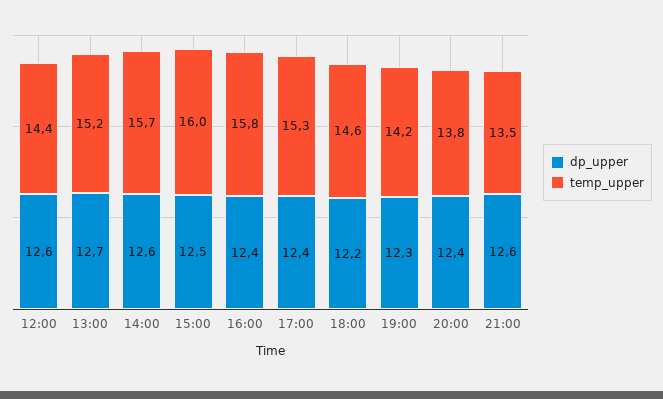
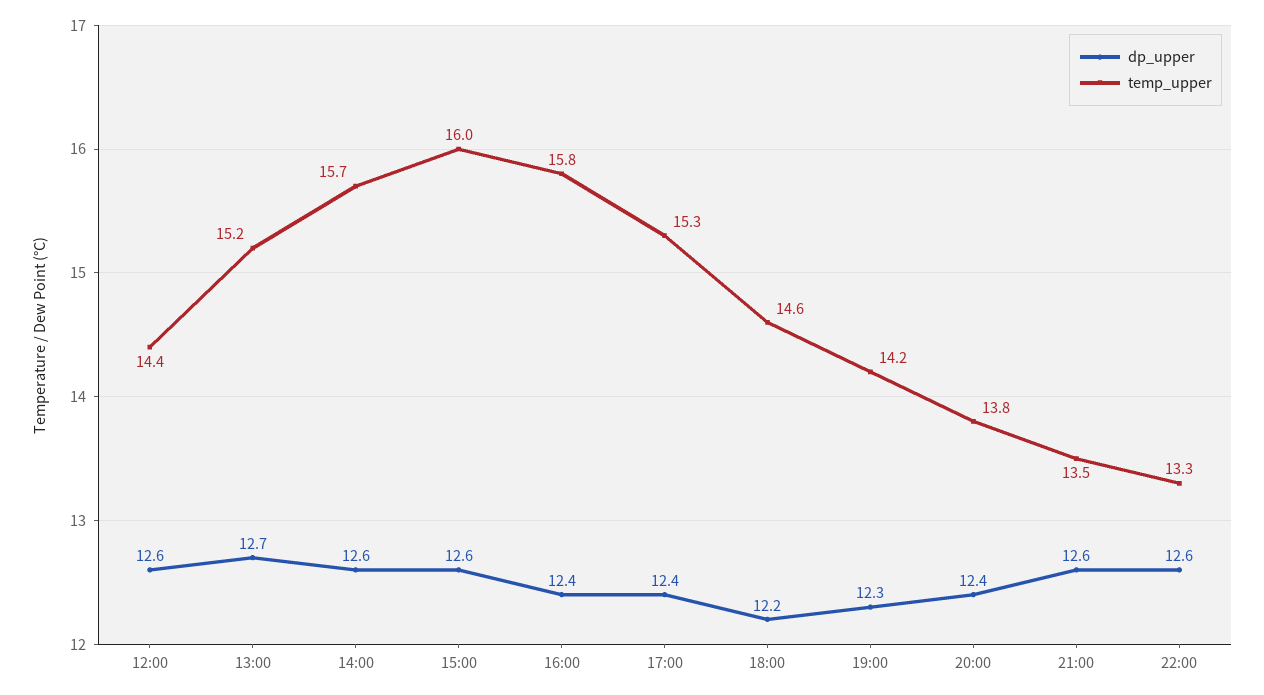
dp_upper, 15:00: 12.5 -> 12.6
dp_upper, 22:00: none -> 12.6
temp_upper, 22:00: none -> 13.3

